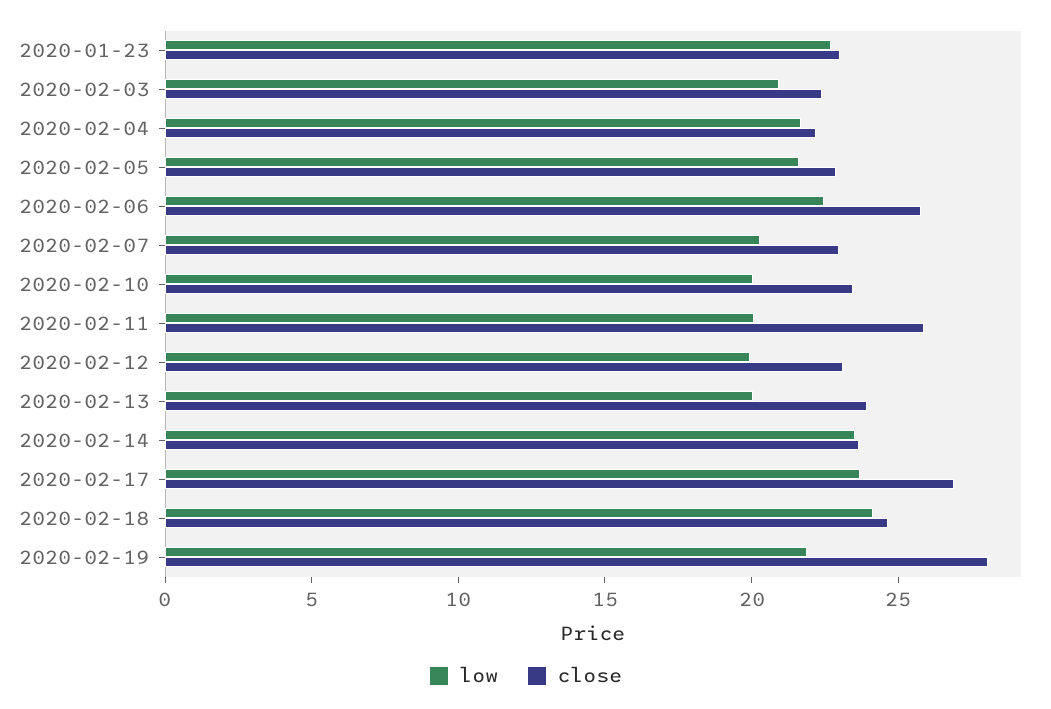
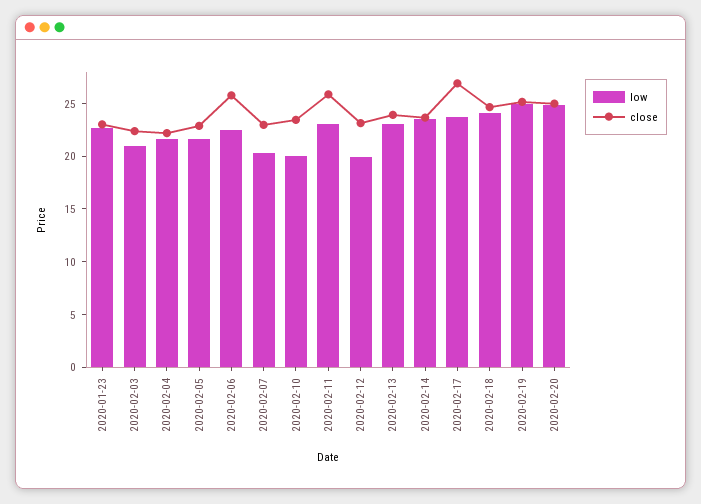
low, 2020-02-11: 20 -> 23
low, 2020-02-13: 20 -> 23
low, 2020-02-19: 22 -> 25
close, 2020-02-19: 28 -> 25
low, 2020-02-20: none -> 25
close, 2020-02-20: none -> 25

